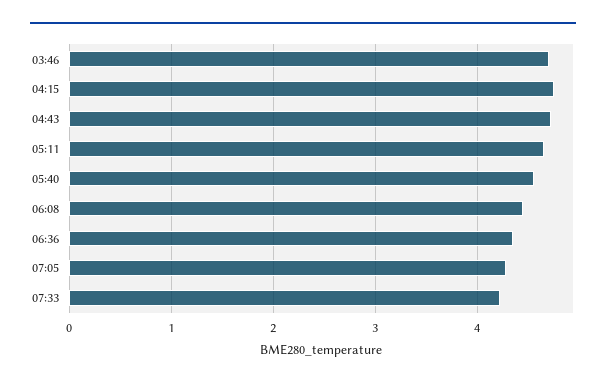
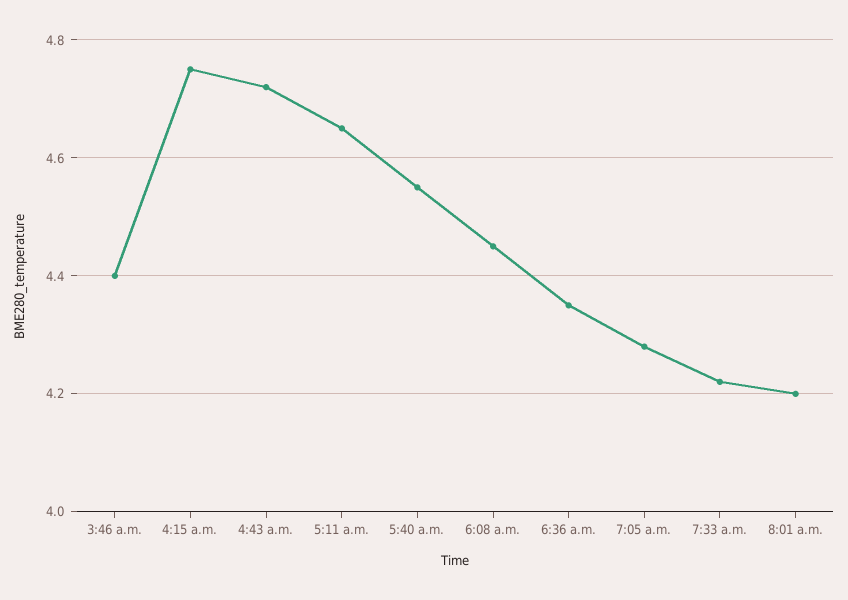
03:46: 4.7 -> 4.4
8:01 a.m.: none -> 4.2

